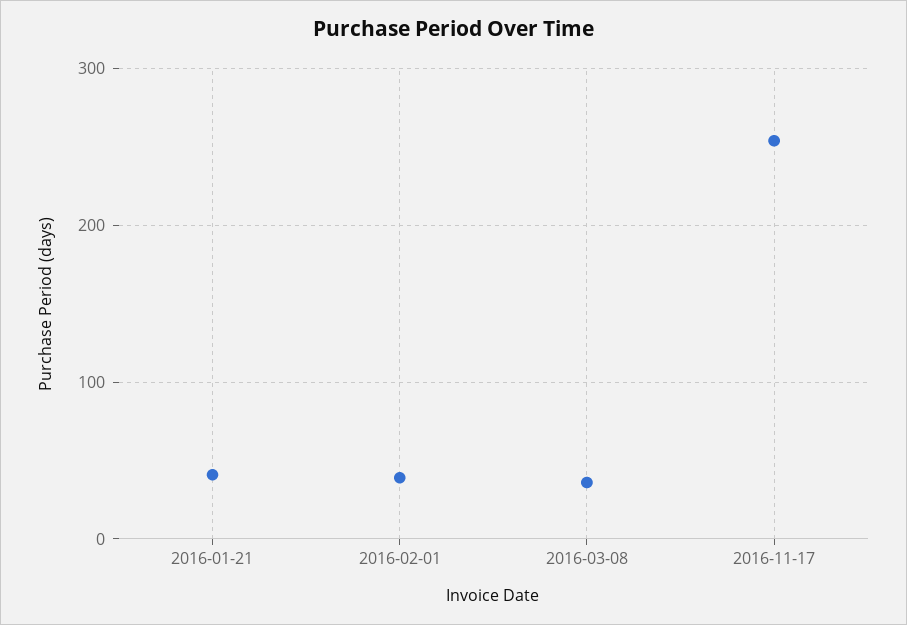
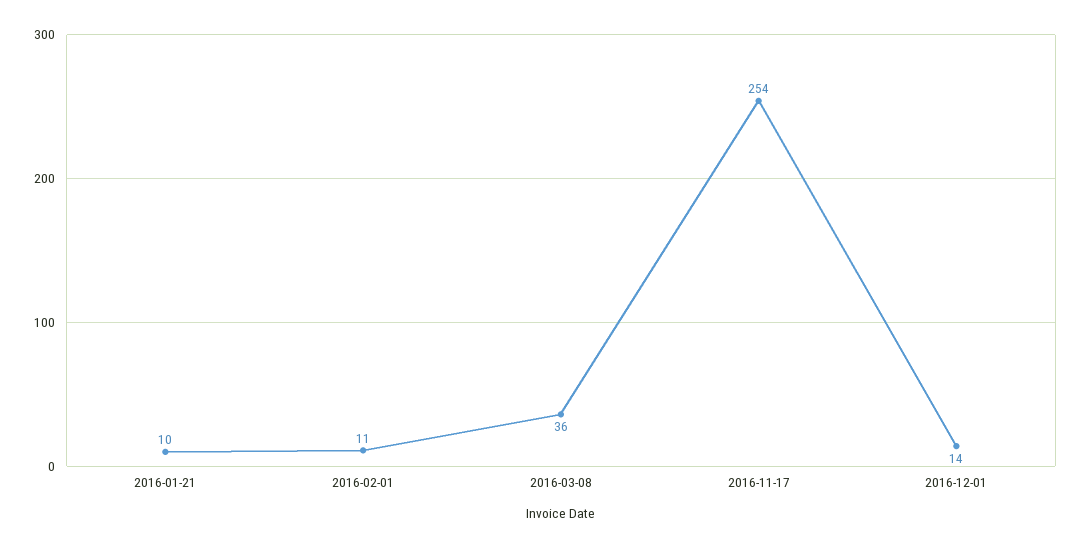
2016-01-21: 40 -> 10
2016-02-01: 40 -> 11
2016-12-01: none -> 14

